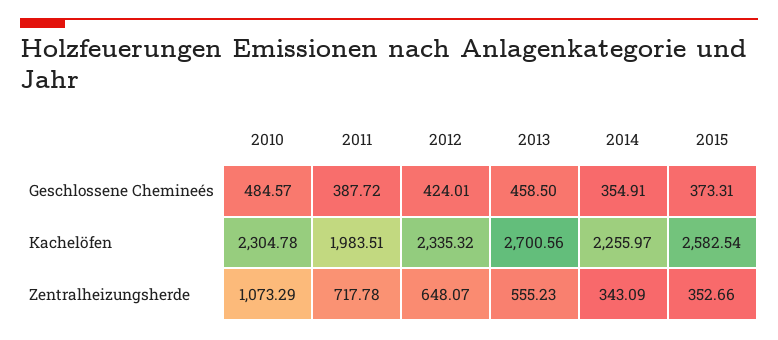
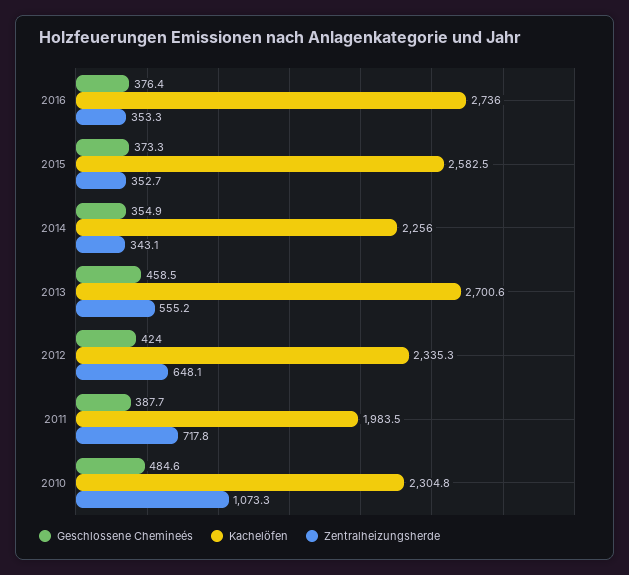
Geschlossene Chemineés, 2016: none -> 376.4
Kachelöfen, 2016: none -> 2736
Zentralheizungsherde, 2016: none -> 353.3

